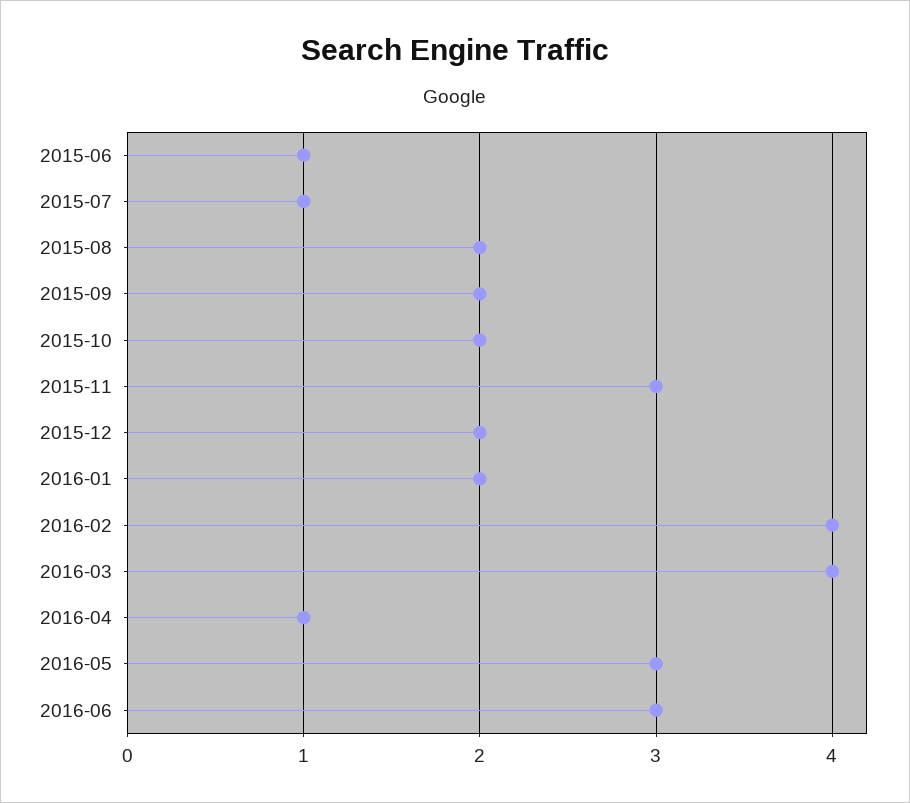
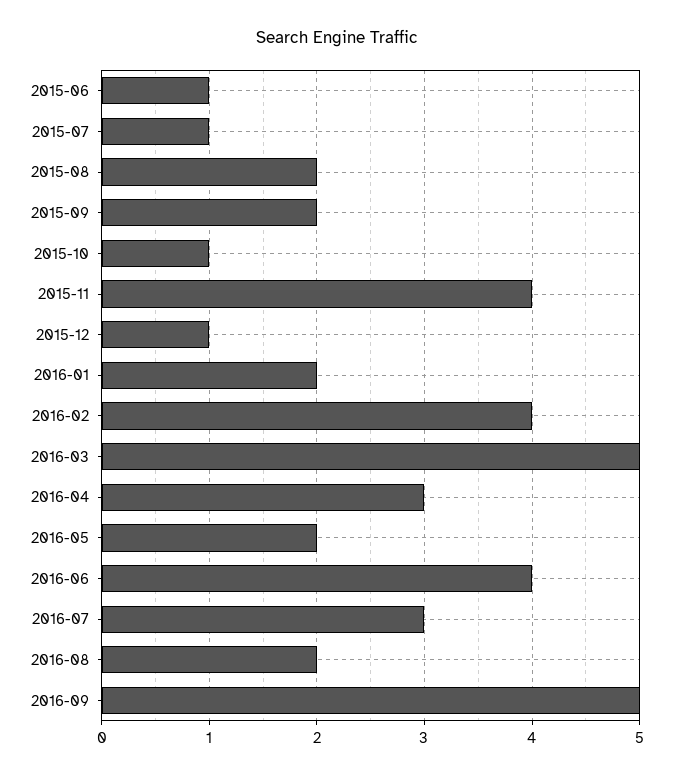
2015-10: 2 -> 1
2015-11: 3 -> 4
2015-12: 2 -> 1
2016-03: 4 -> 5
2016-04: 1 -> 3
2016-05: 3 -> 2
2016-06: 3 -> 4
2016-07: none -> 3
2016-08: none -> 2
2016-09: none -> 5

